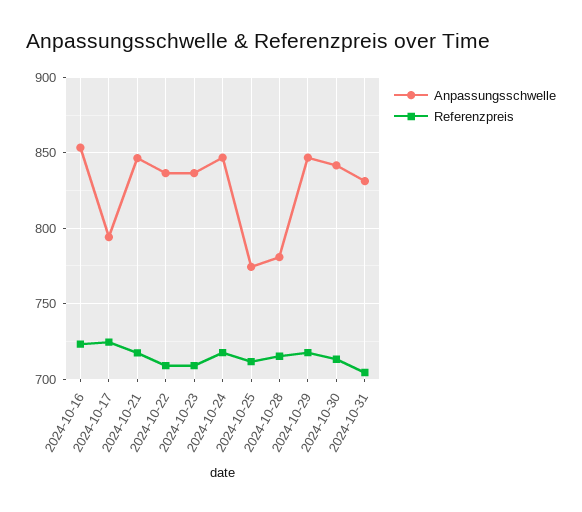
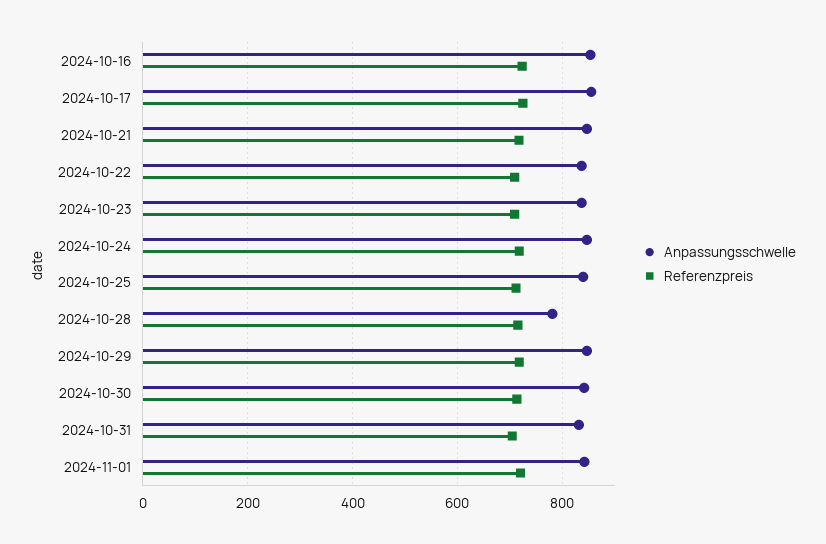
Anpassungsschwelle, 2024-10-17: 795 -> 860
Anpassungsschwelle, 2024-10-25: 775 -> 840
Anpassungsschwelle, 2024-11-01: none -> 840
Referenzpreis, 2024-11-01: none -> 720

